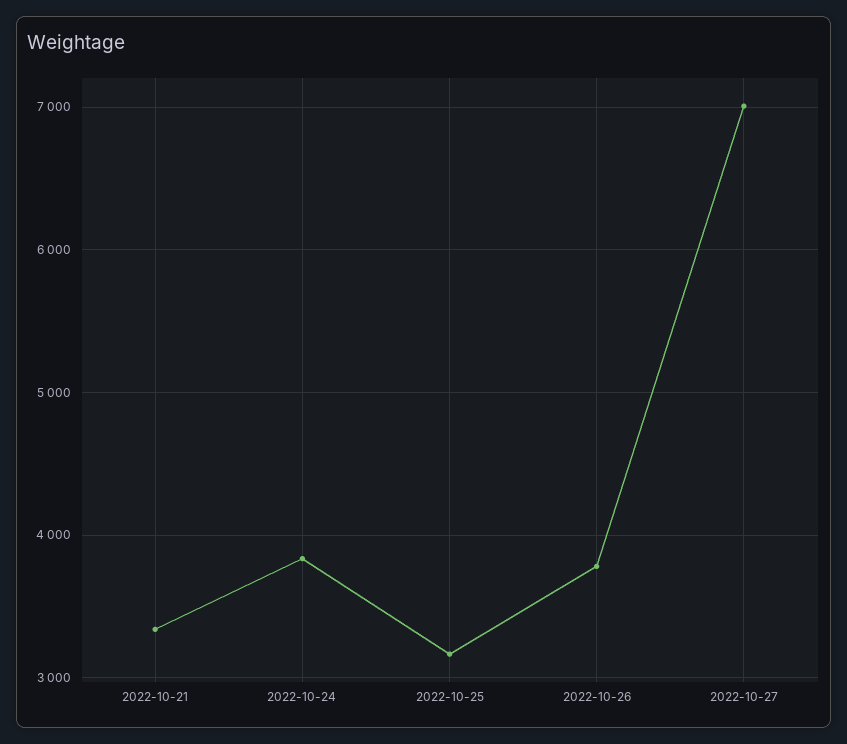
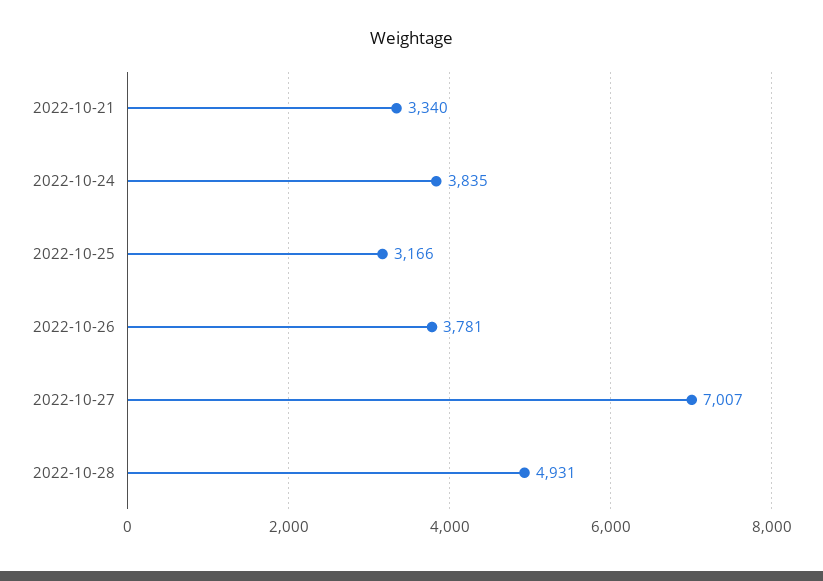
2022-10-28: none -> 4931

